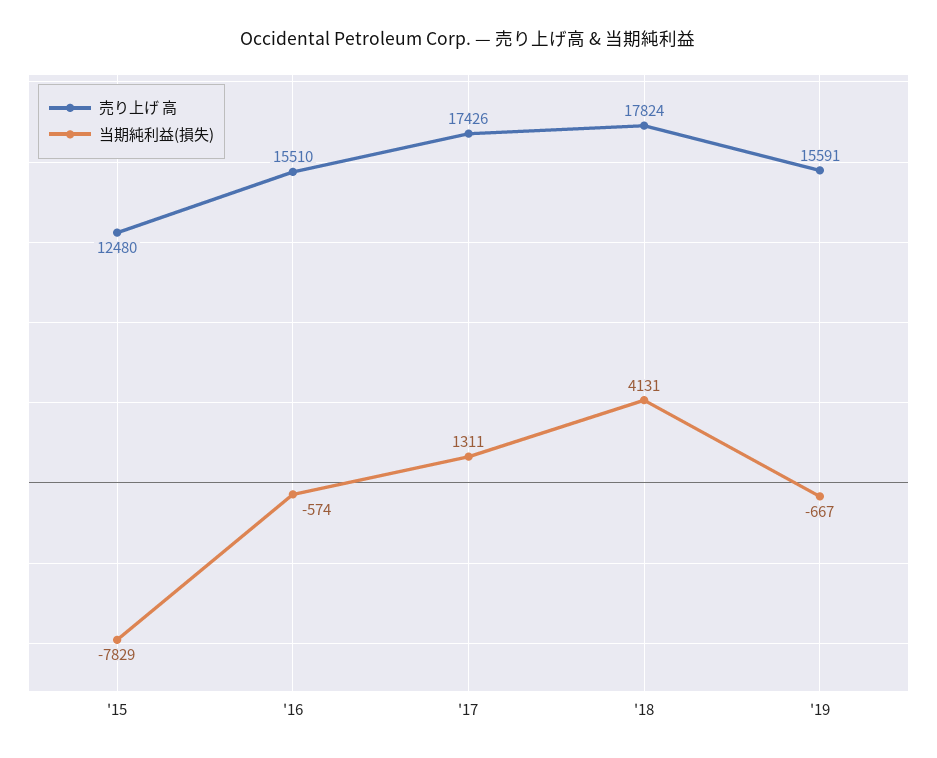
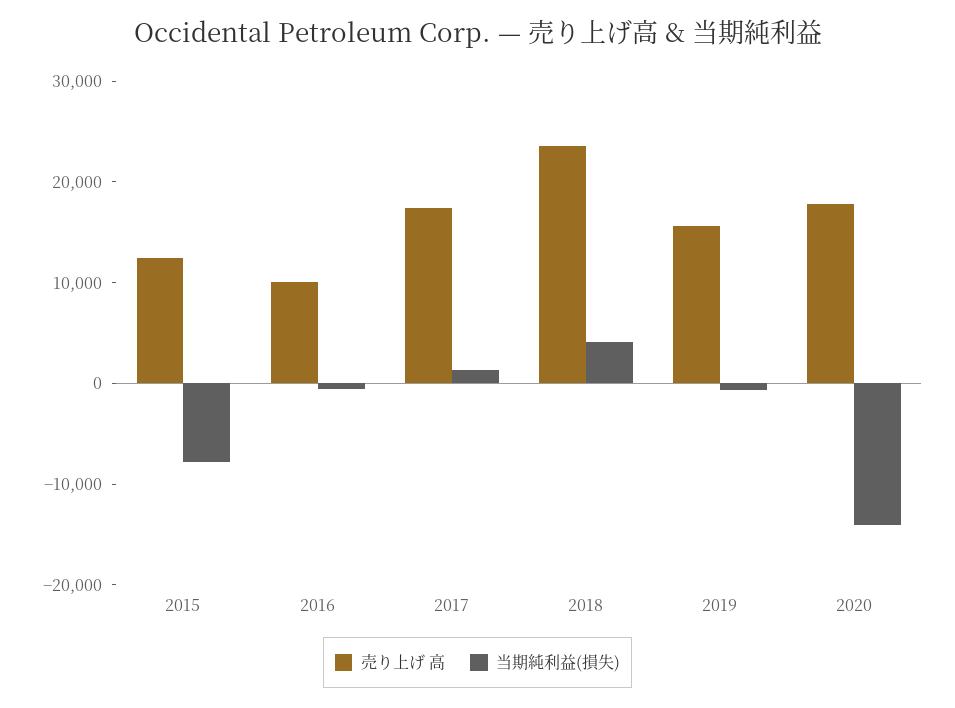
売り上げ 高, '16: 15510 -> 10000
売り上げ 高, '18: 17824 -> 24000
売り上げ 高, 2020: none -> 18000
当期純利益(損失), 2020: none -> -14000

